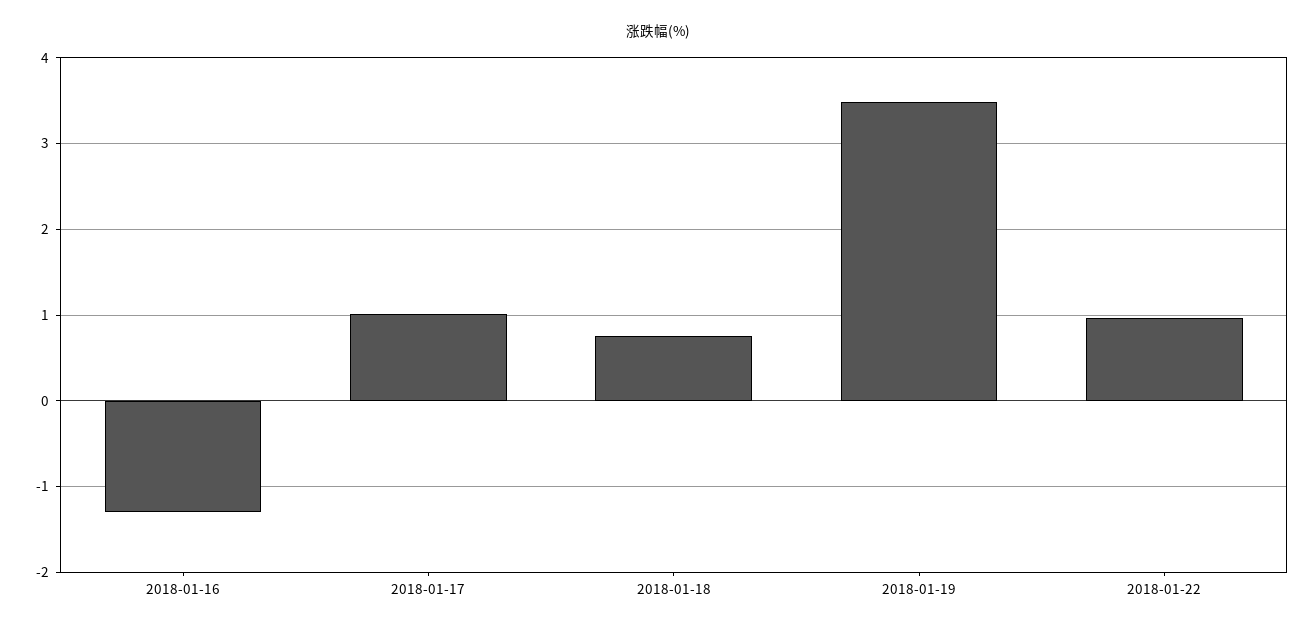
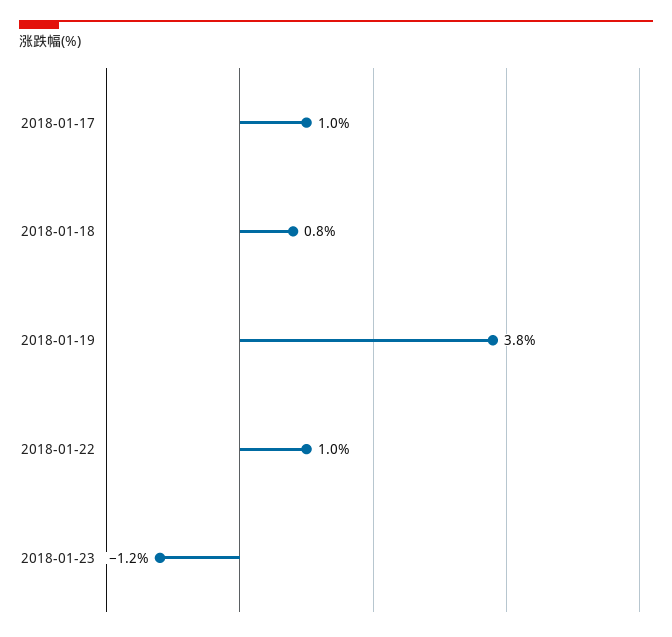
2018-01-16: -1.3 -> none
2018-01-19: 3.5 -> 3.8
2018-01-23: none -> -1.2

